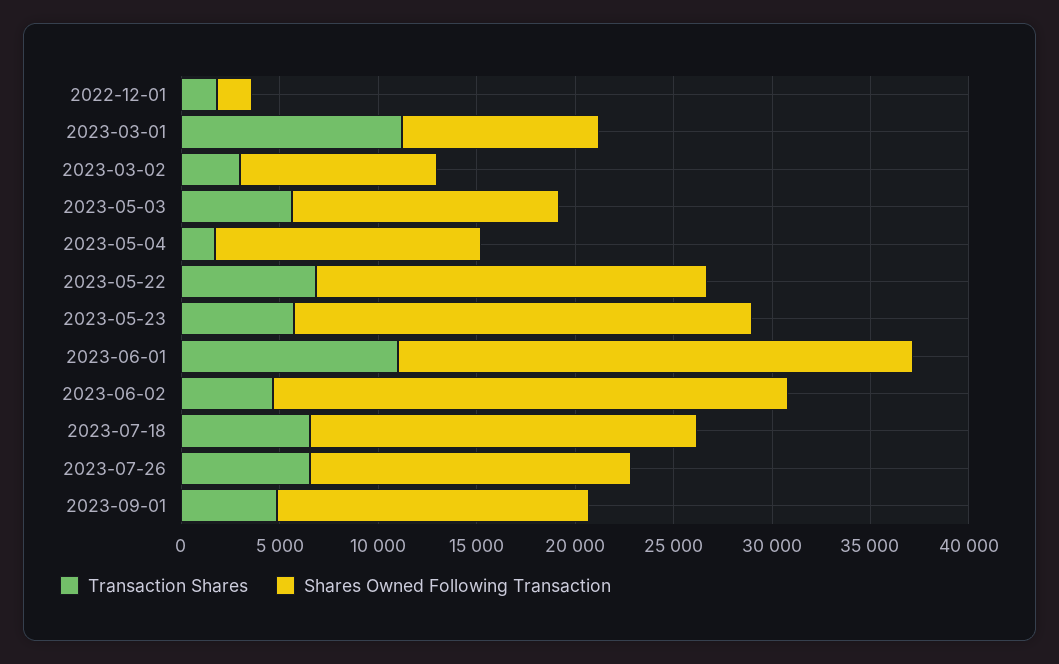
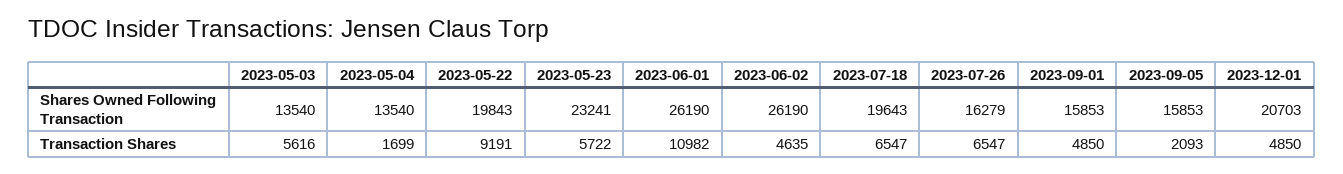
Transaction Shares, 2022-12-01: 2000 -> none
Shares Owned Following Transaction, 2022-12-01: 2000 -> none
Transaction Shares, 2023-03-01: 11000 -> none
Shares Owned Following Transaction, 2023-03-01: 10000 -> none
Transaction Shares, 2023-03-02: 3000 -> none
Shares Owned Following Transaction, 2023-03-02: 10000 -> none
Transaction Shares, 2023-05-22: 7000 -> 9191
Shares Owned Following Transaction, 2023-09-05: none -> 15853
Shares Owned Following Transaction, 2023-12-01: none -> 20703
Transaction Shares, 2023-09-05: none -> 2093
Transaction Shares, 2023-12-01: none -> 4850

